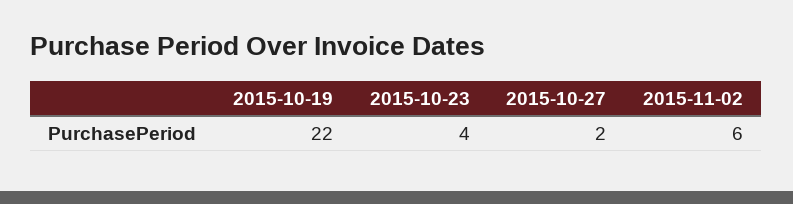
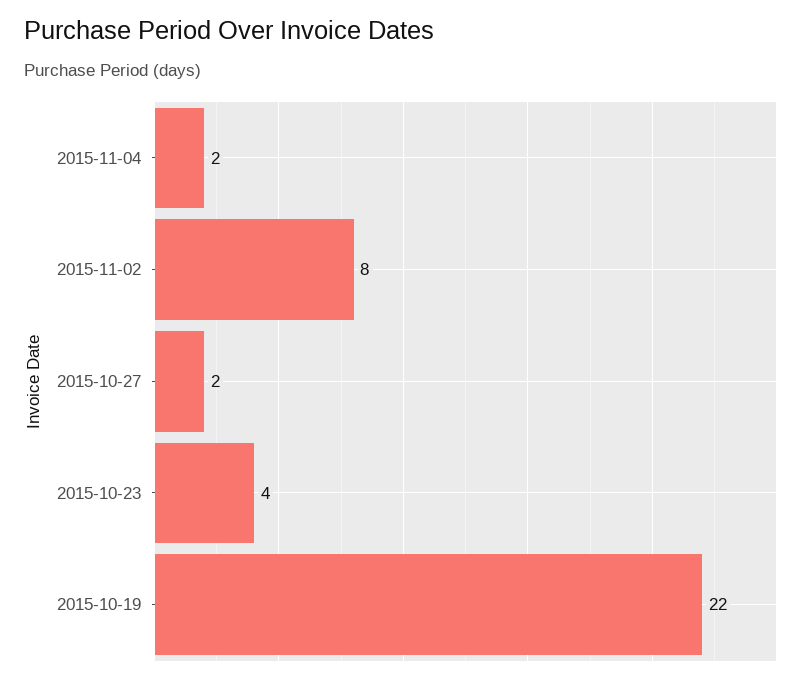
2015-11-02: 6 -> 8
2015-11-04: none -> 2

